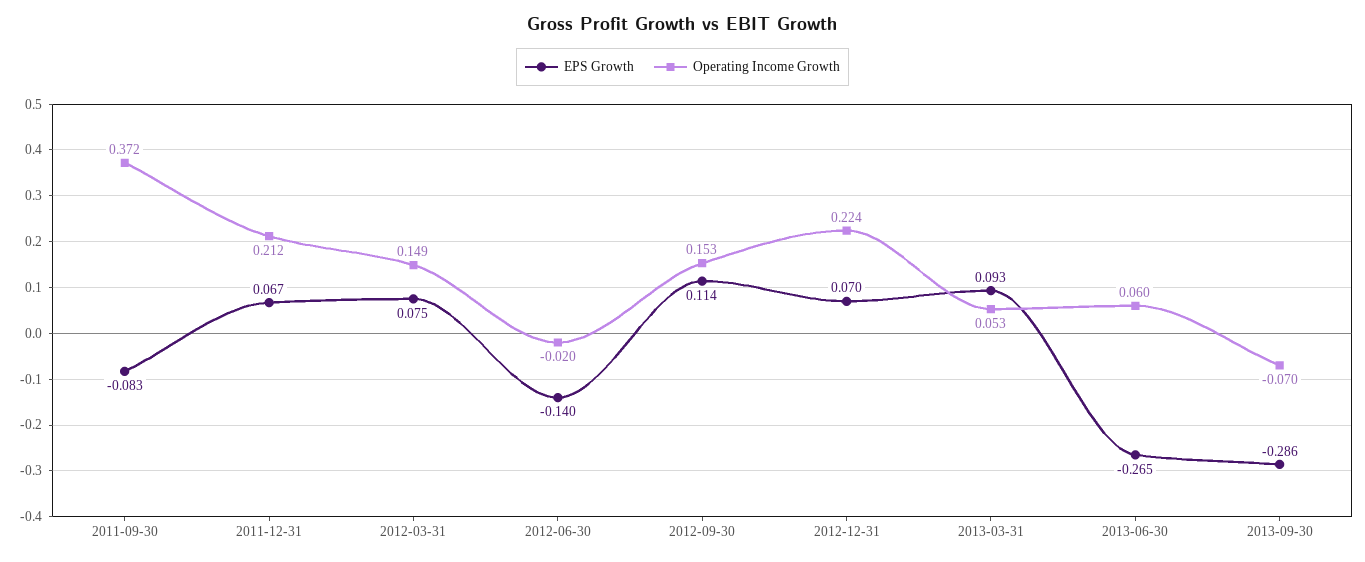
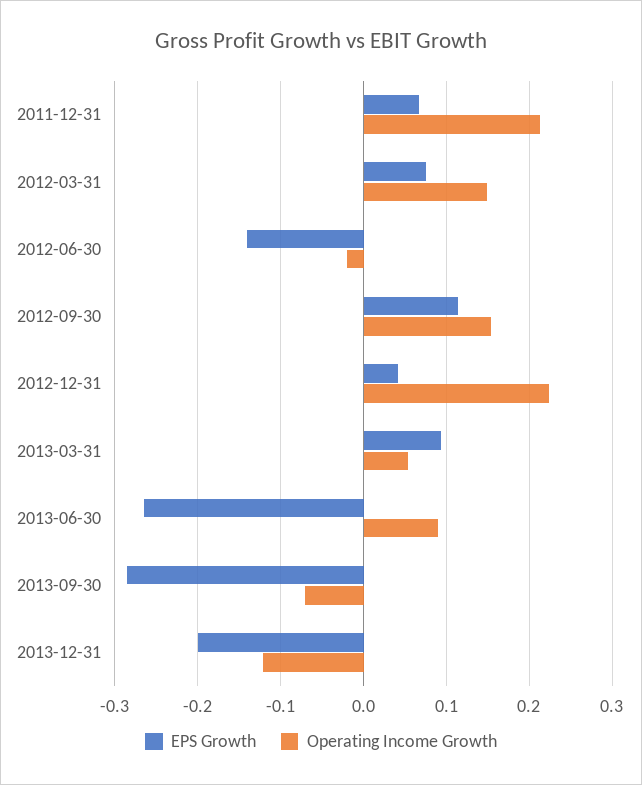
EPS Growth, 2011-09-30: -0.083 -> none
Operating Income Growth, 2011-09-30: 0.372 -> none
EPS Growth, 2012-12-31: 0.07 -> 0.04
Operating Income Growth, 2013-06-30: 0.06 -> 0.09
EPS Growth, 2013-12-31: none -> -0.2
Operating Income Growth, 2013-12-31: none -> -0.12

